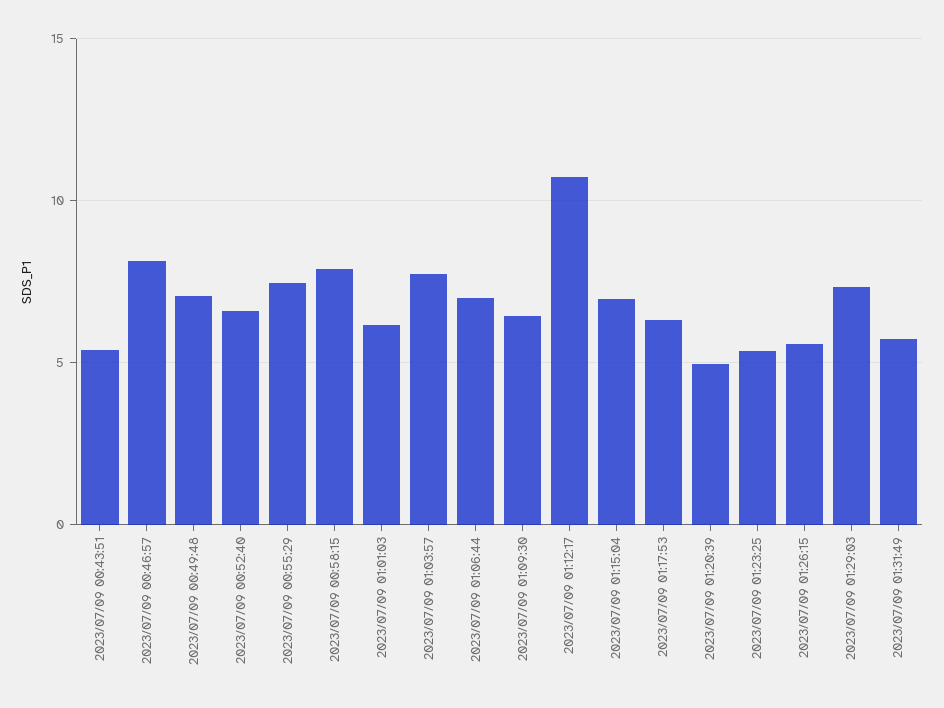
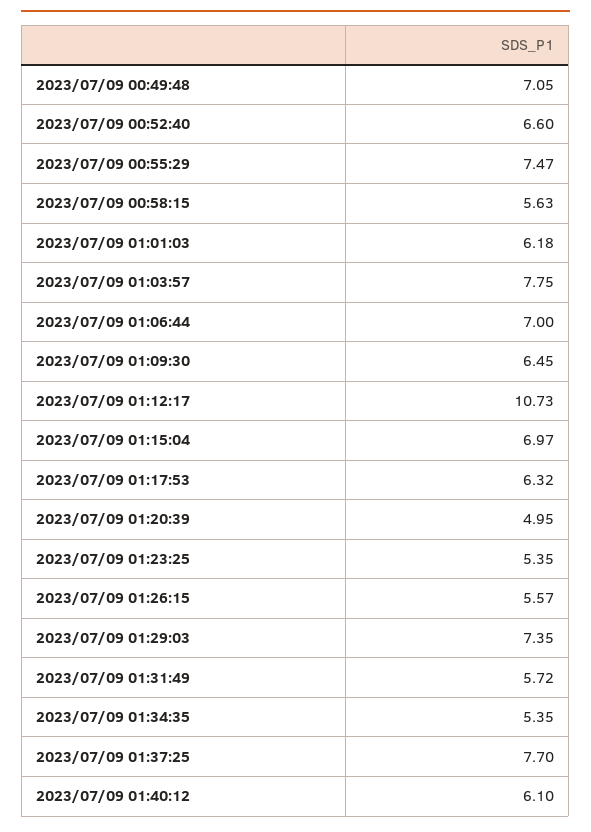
2023/07/09 00:43:51: 5.5 -> none
2023/07/09 00:46:57: 8 -> none
2023/07/09 00:58:15: 8 -> 5.63
2023/07/09 01:34:35: none -> 5.35
2023/07/09 01:37:25: none -> 7.7
2023/07/09 01:40:12: none -> 6.1

